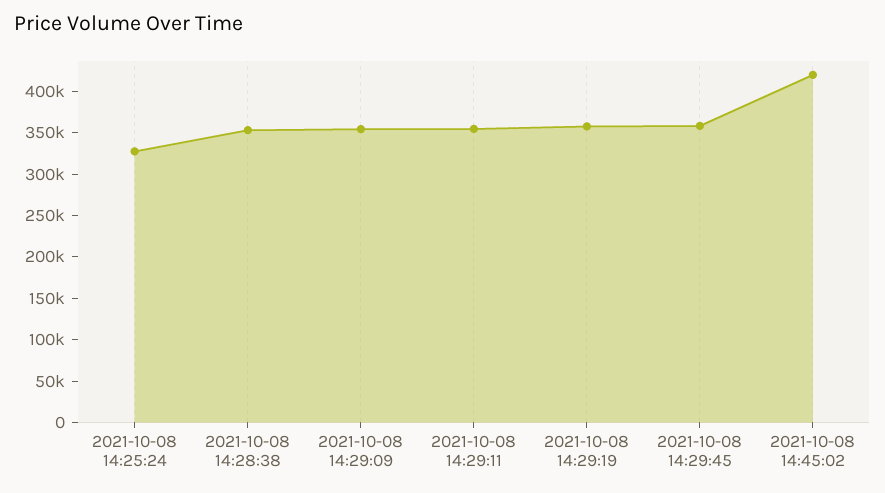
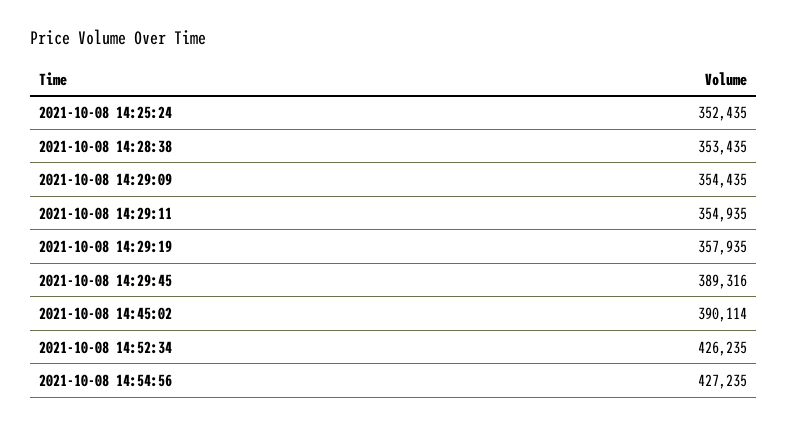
2021-10-08 14:25:24: 330000 -> 352435
2021-10-08 14:29:45: 360000 -> 389316
2021-10-08 14:45:02: 420000 -> 390114
2021-10-08 14:52:34: none -> 426235
2021-10-08 14:54:56: none -> 427235

